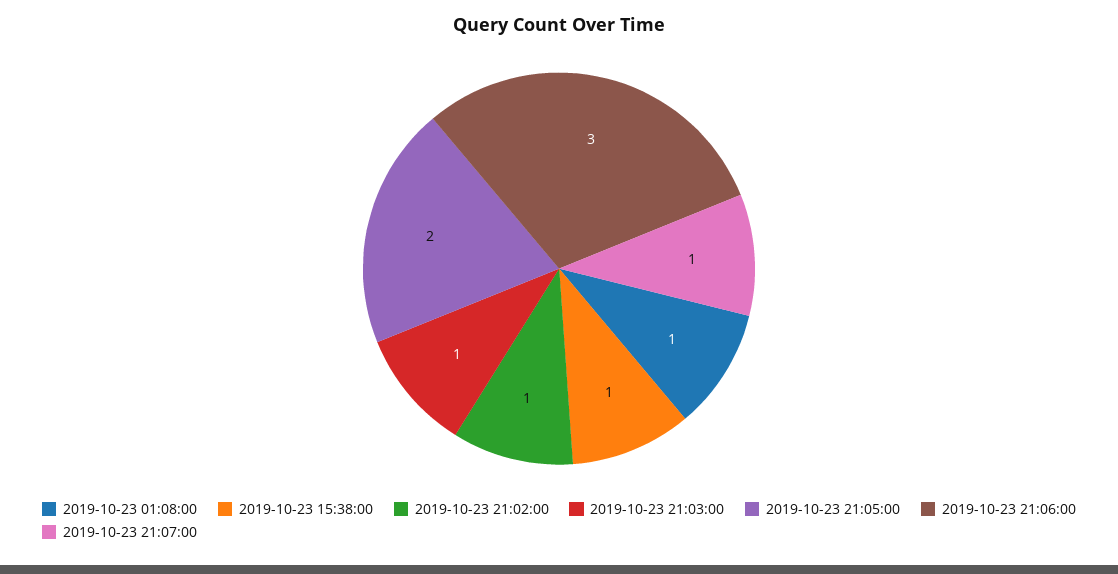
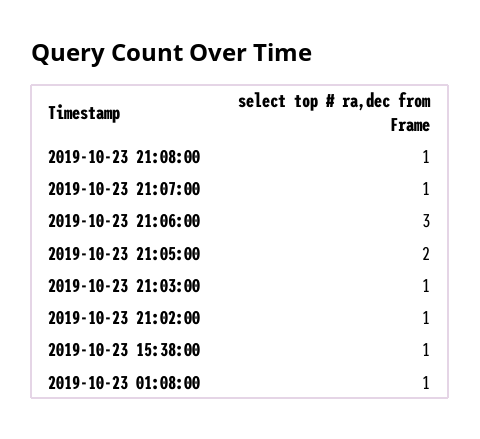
2019-10-23 21:08:00: none -> 1

